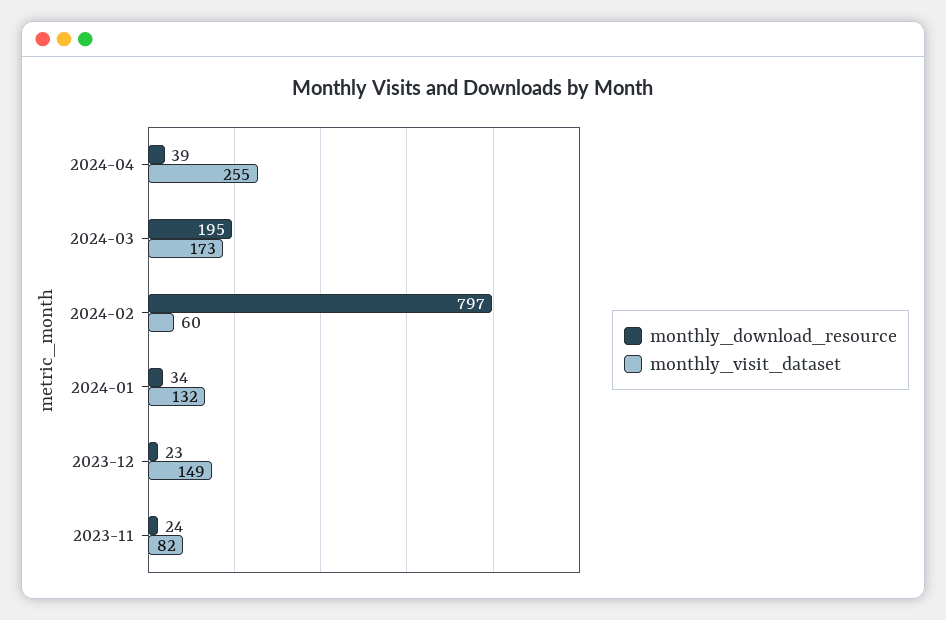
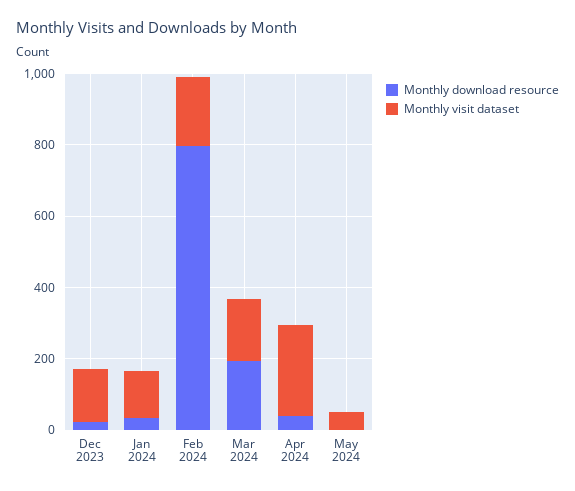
monthly_visit_dataset, 2024-02: 60 -> 200
monthly_download_resource, 2023-11: 24 -> none
monthly_visit_dataset, 2023-11: 82 -> none
monthly_download_resource, May 2024: none -> 0
monthly_visit_dataset, May 2024: none -> 50

